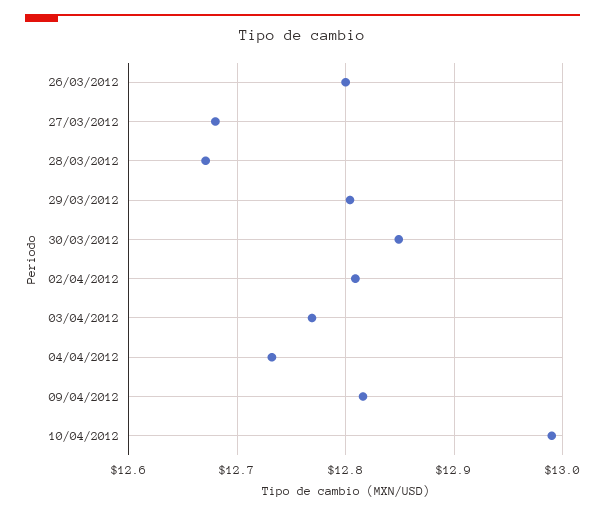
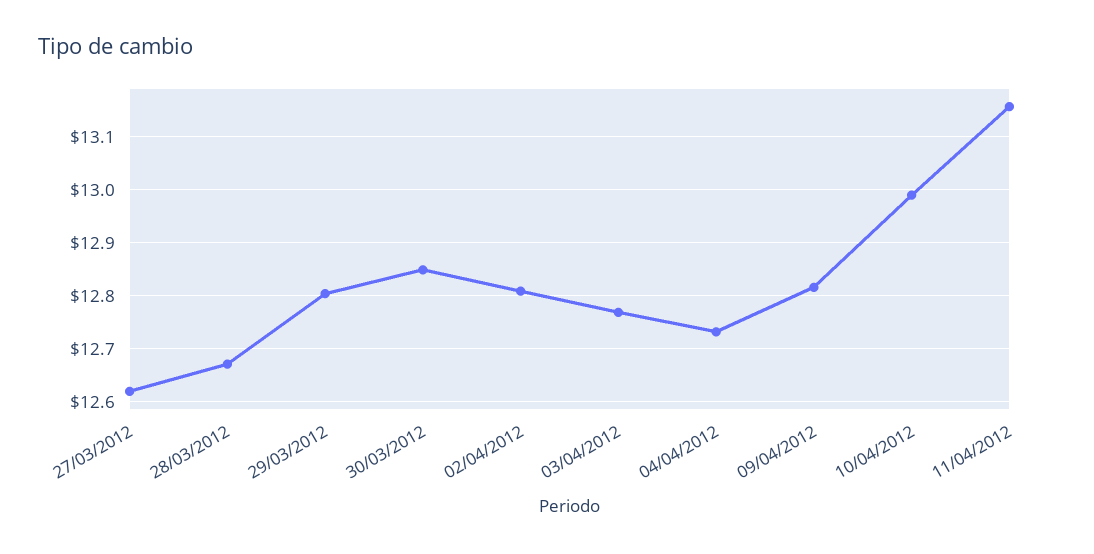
26/03/2012: 12.8 -> none
27/03/2012: 12.68 -> 12.62
11/04/2012: none -> 13.16

